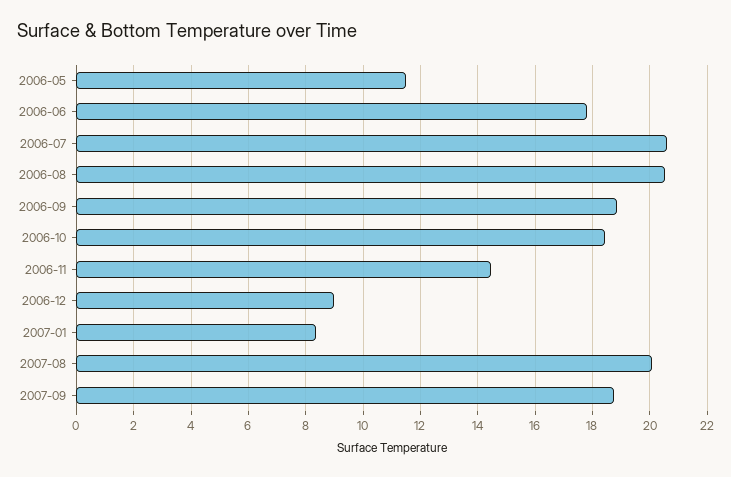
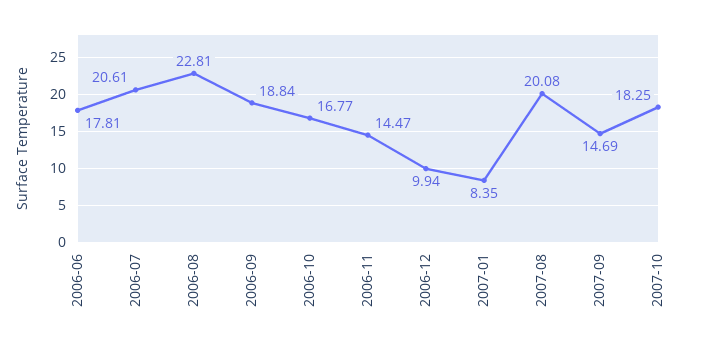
2006-05: 11.5 -> none
2006-08: 20.5 -> 22.81
2006-10: 18.5 -> 16.77
2006-12: 9 -> 9.94
2007-09: 18.75 -> 14.69
2007-10: none -> 18.25

